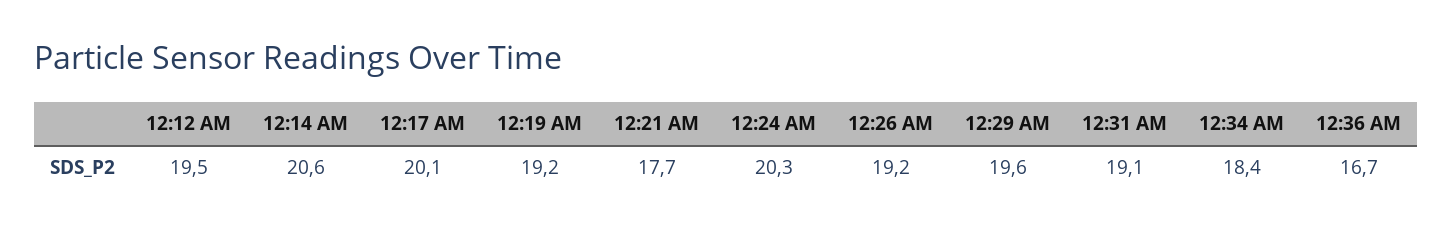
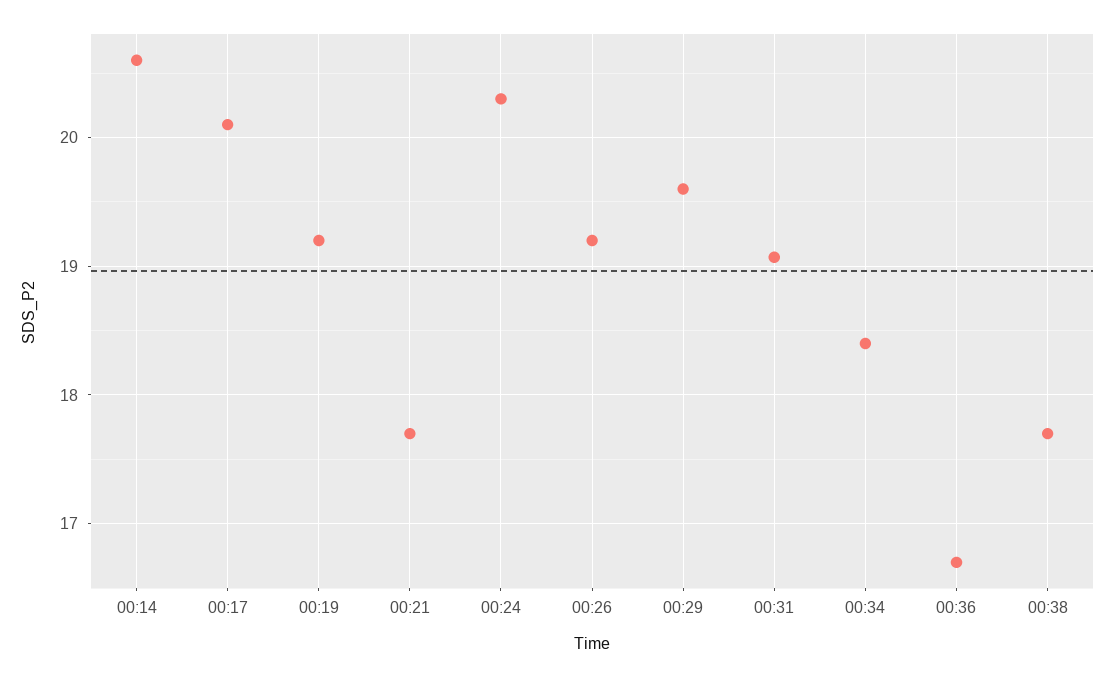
12:12 AM: 19.5 -> none
00:38: none -> 17.7

